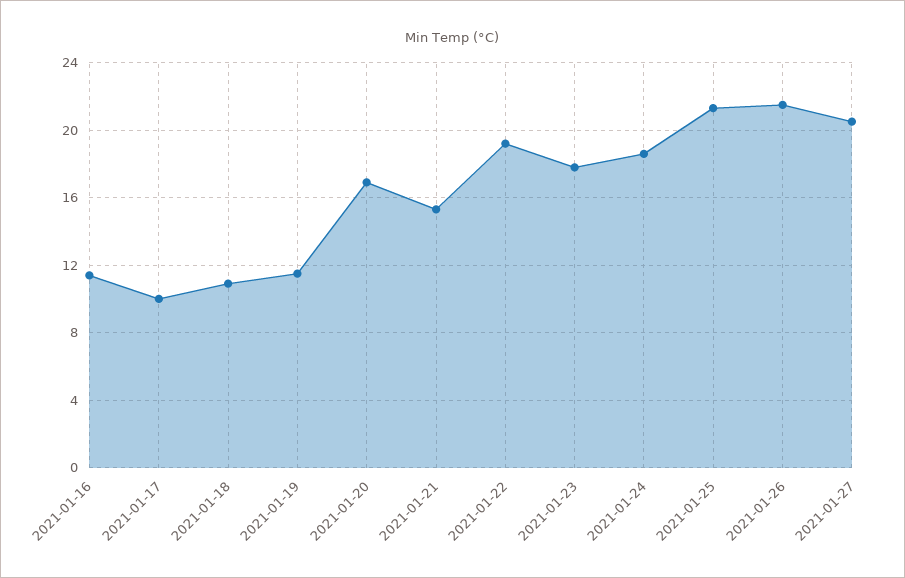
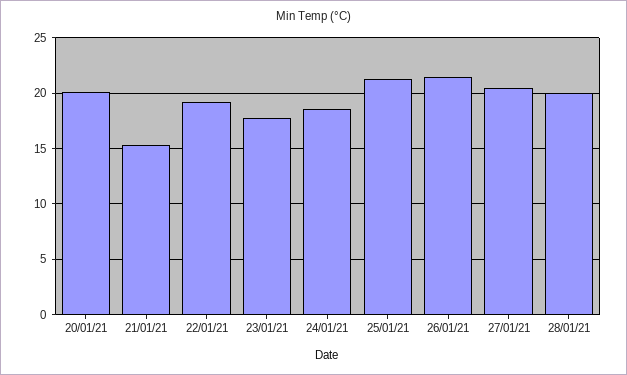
2021-01-16: 11.5 -> none
2021-01-17: 10 -> none
2021-01-18: 11 -> none
2021-01-19: 11.5 -> none
2021-01-20: 17 -> 20
28/01/21: none -> 20

